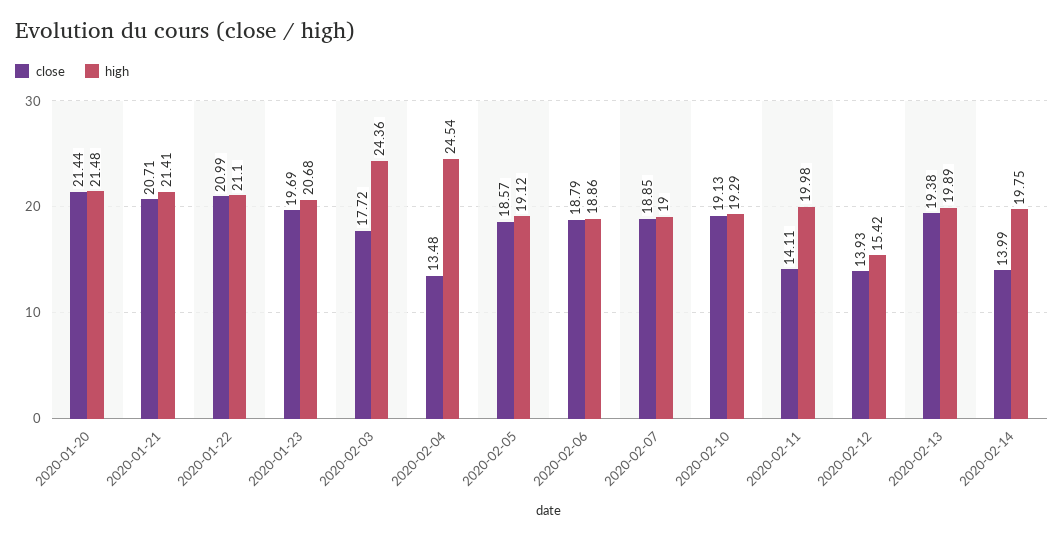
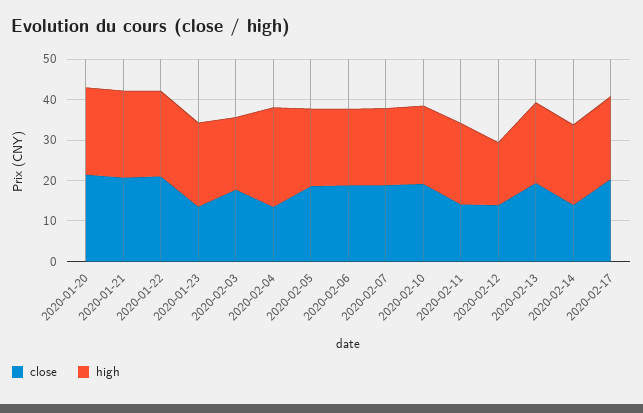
close, 2020-01-23: 19.69 -> 14
high, 2020-02-03: 24.36 -> 18
close, 2020-02-17: none -> 20
high, 2020-02-17: none -> 20

